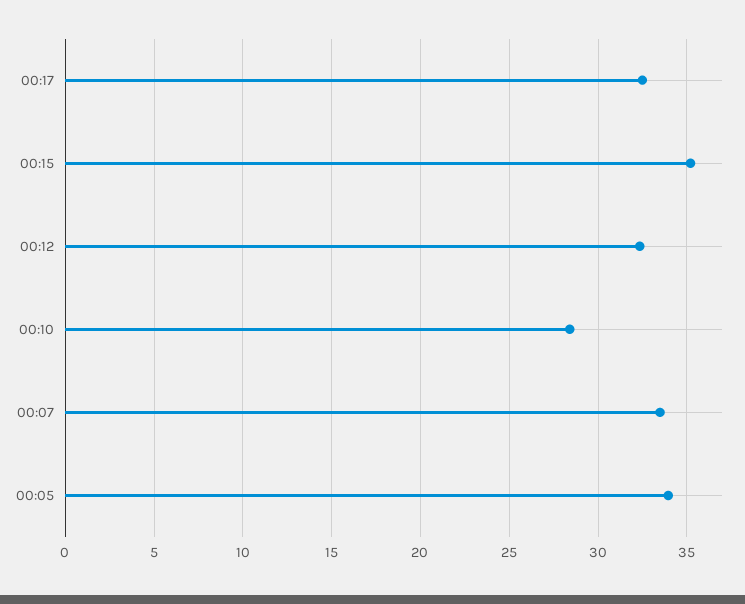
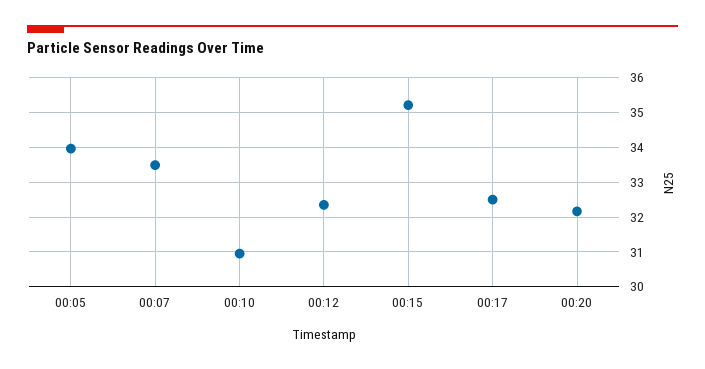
00:10: 28.5 -> 31
00:20: none -> 32.2

